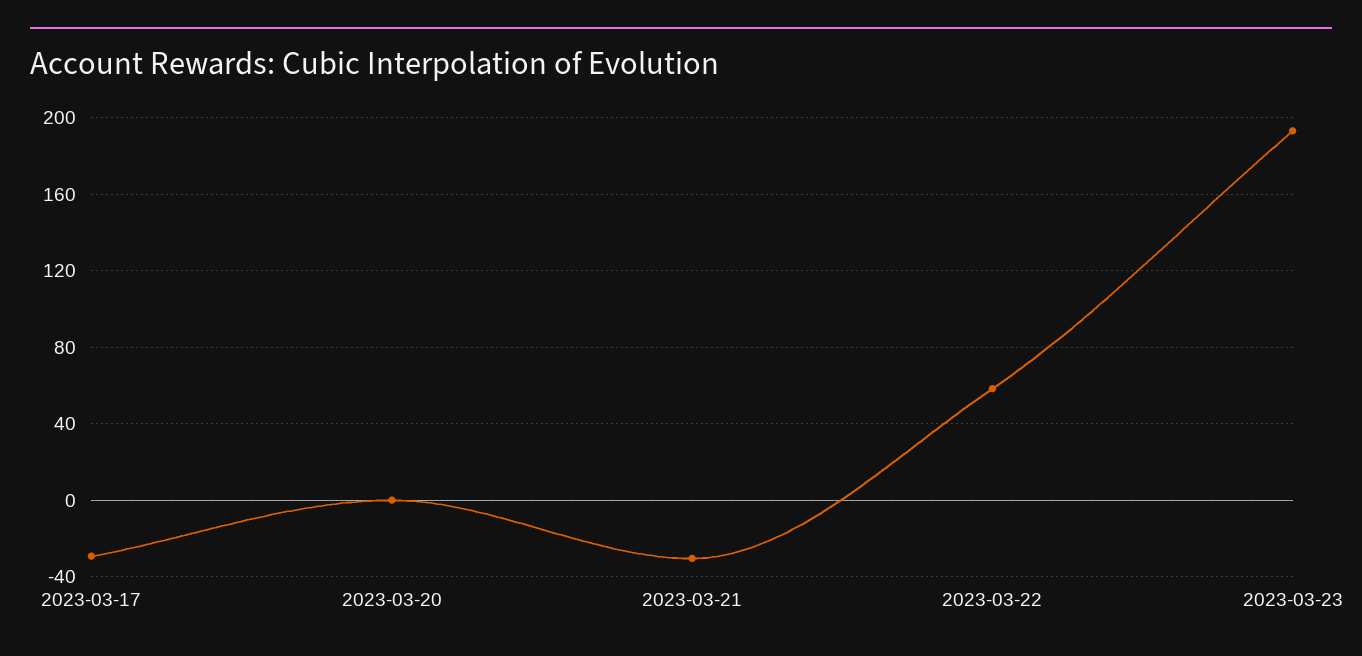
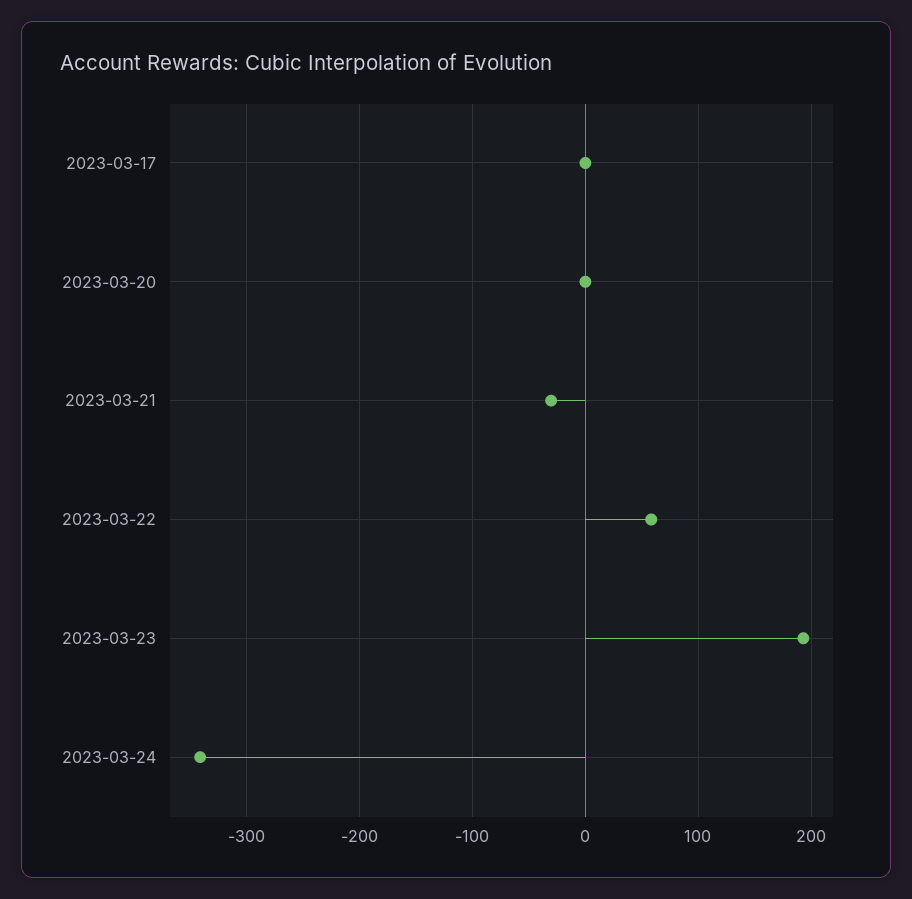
2023-03-17: -30 -> 0
2023-03-24: none -> -340

